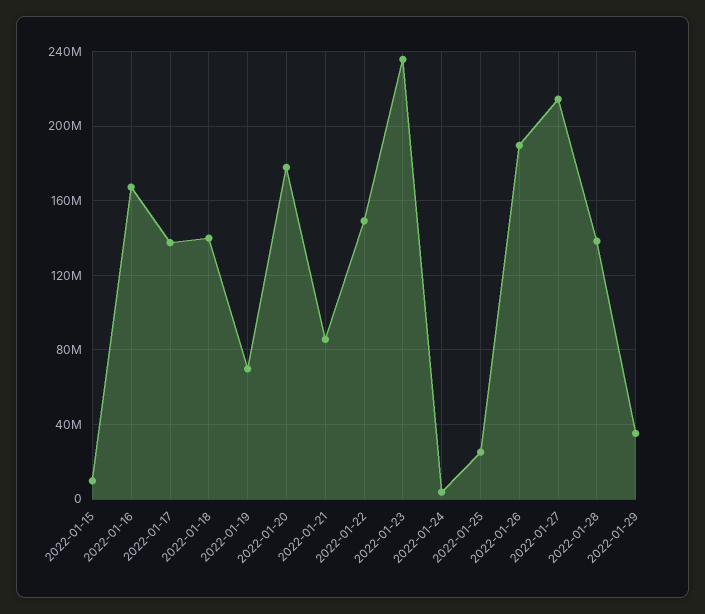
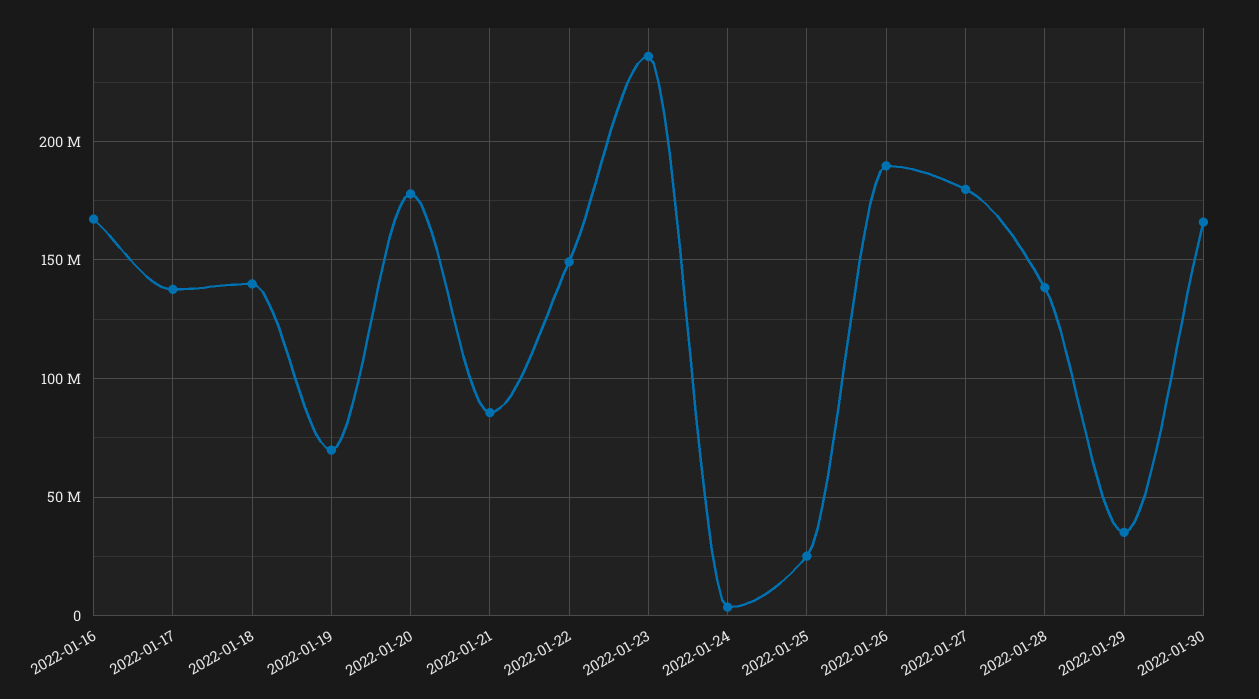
2022-01-15: 10000000 -> none
2022-01-27: 215000000 -> 180000000
2022-01-30: none -> 165000000

